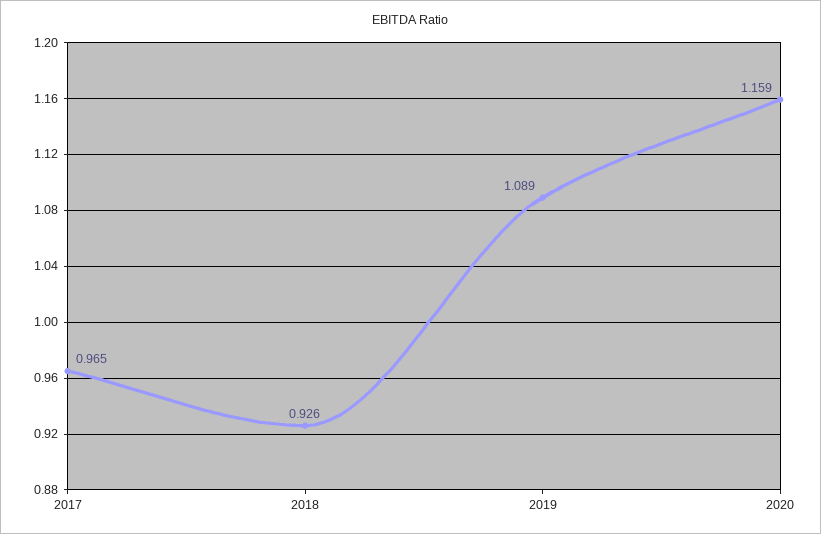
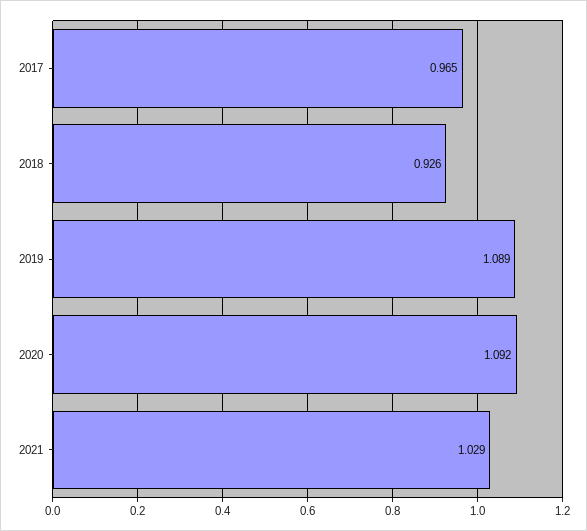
2020: 1.159 -> 1.092
2021: none -> 1.029

